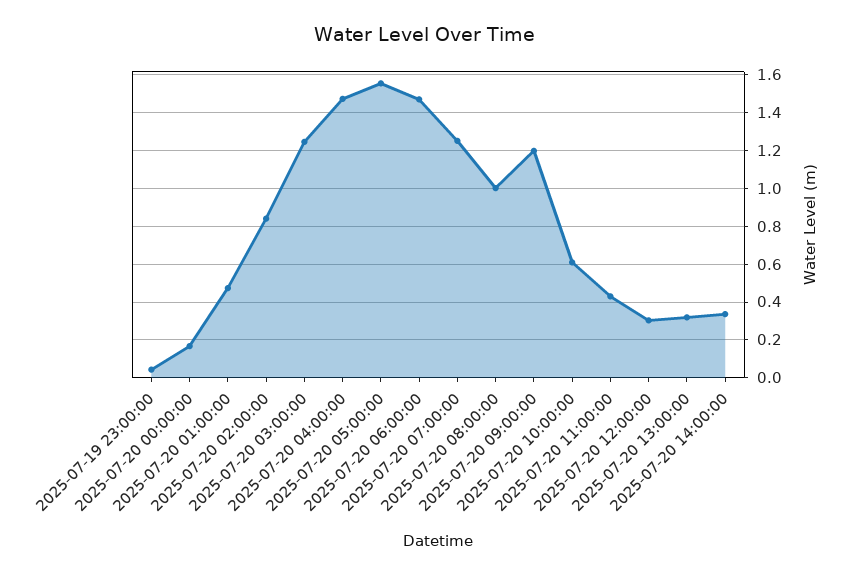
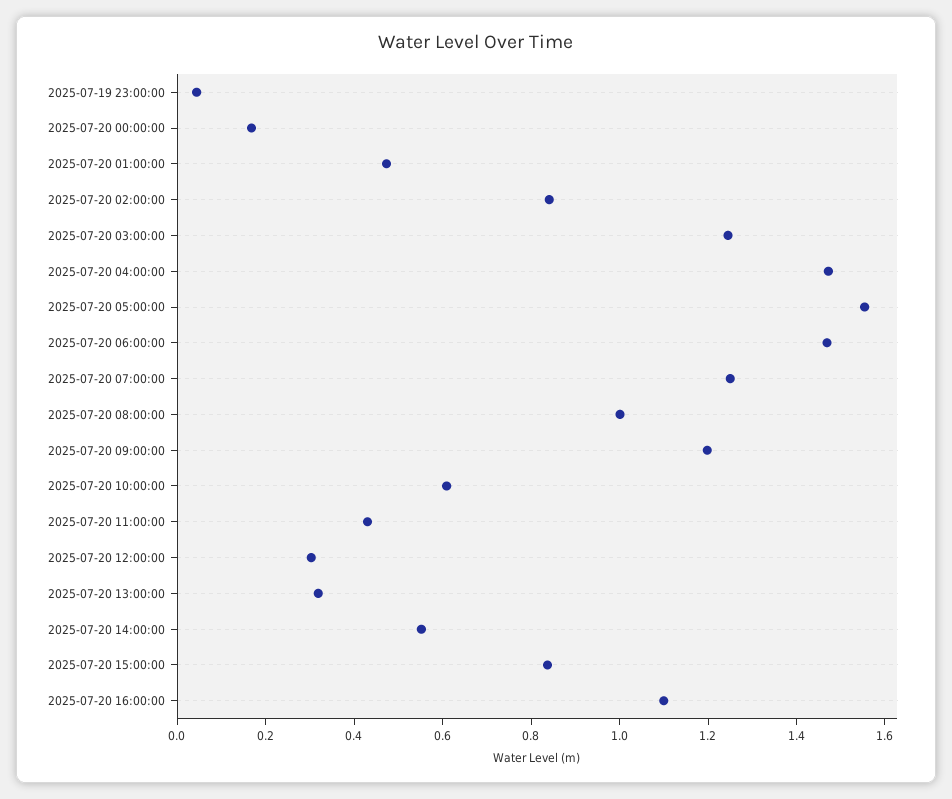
2025-07-20 14:00:00: 0.35 -> 0.55
2025-07-20 15:00:00: none -> 0.85
2025-07-20 16:00:00: none -> 1.1

